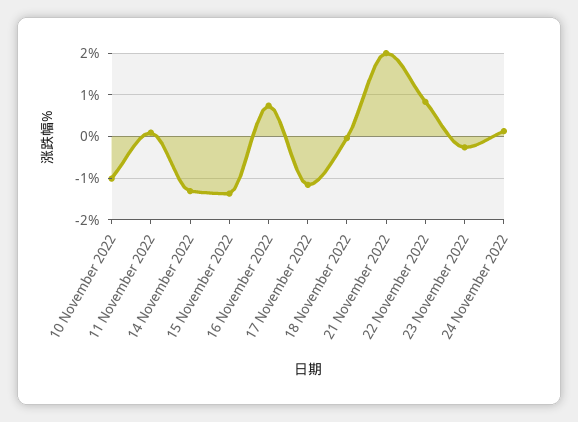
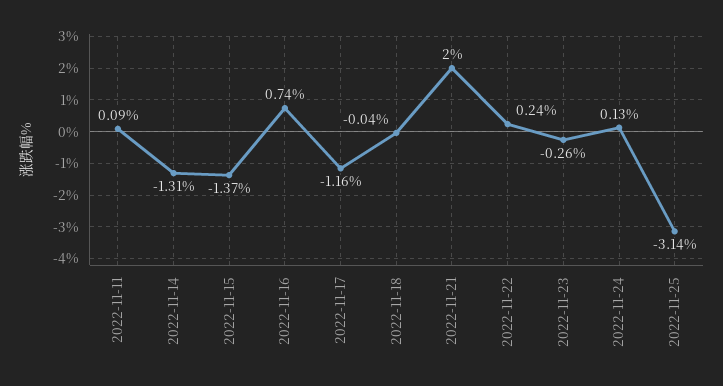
10 November 2022: -1 -> none
22 November 2022: 0.8 -> 0.24
2022-11-25: none -> -3.14

